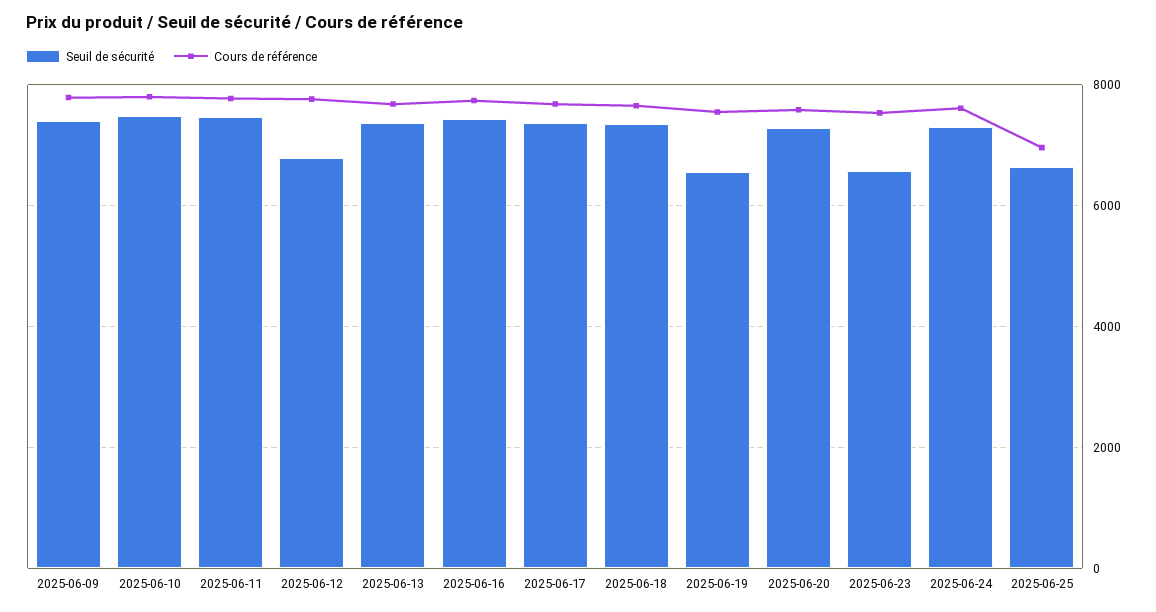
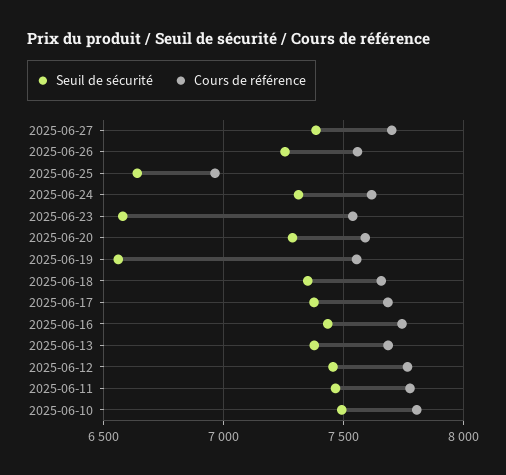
Seuil de sécurité, 2025-06-09: 7400 -> none
Cours de référence, 2025-06-09: 7800 -> none
Seuil de sécurité, 2025-06-12: 6800 -> 7450
Seuil de sécurité, 2025-06-27: none -> 7400
Cours de référence, 2025-06-27: none -> 7700
Seuil de sécurité, 2025-06-26: none -> 7250
Cours de référence, 2025-06-26: none -> 7550

